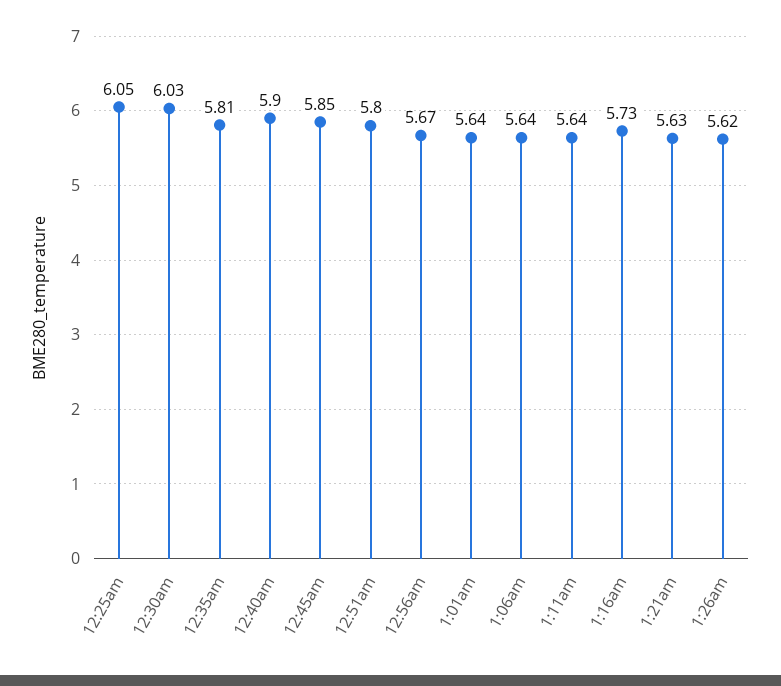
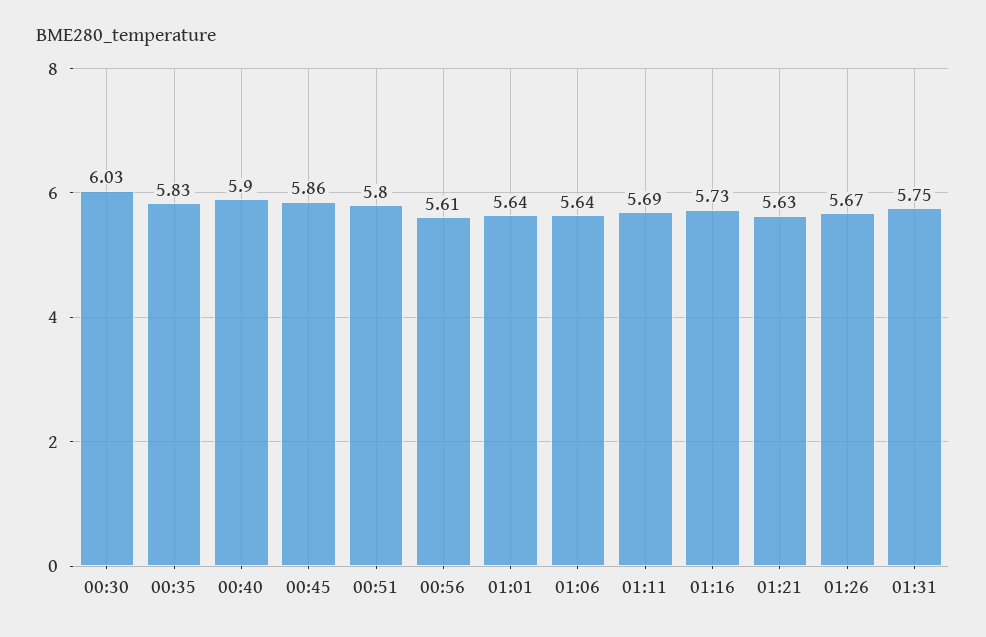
12:25am: 6.05 -> none
12:35am: 5.81 -> 5.83
12:45am: 5.85 -> 5.86
12:56am: 5.67 -> 5.61
1:11am: 5.64 -> 5.69
1:26am: 5.62 -> 5.67
01:31: none -> 5.75

